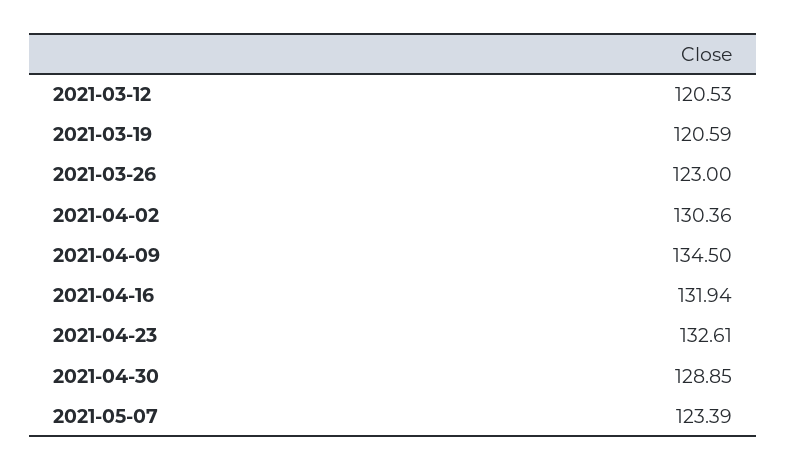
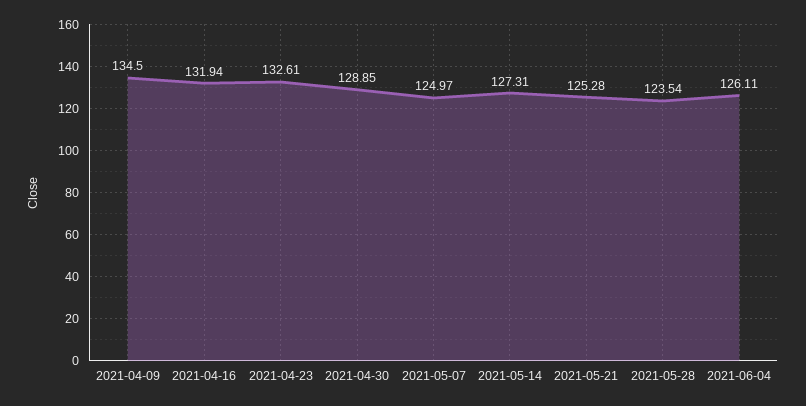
2021-03-12: 120.53 -> none
2021-03-19: 120.59 -> none
2021-03-26: 123 -> none
2021-04-02: 130.36 -> none
2021-05-07: 123.39 -> 124.97
2021-05-14: none -> 127.31
2021-05-21: none -> 125.28
2021-05-28: none -> 123.54
2021-06-04: none -> 126.11

